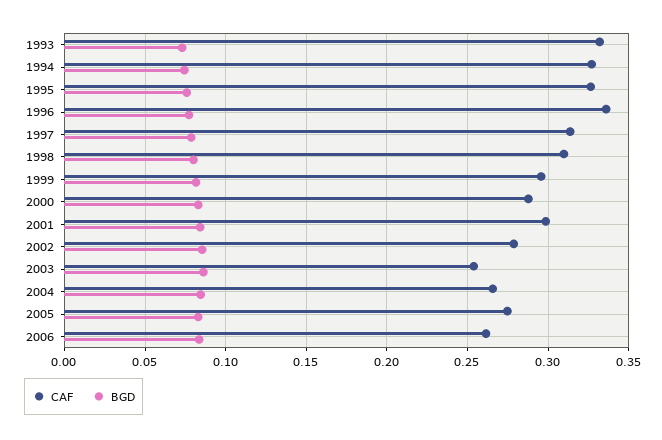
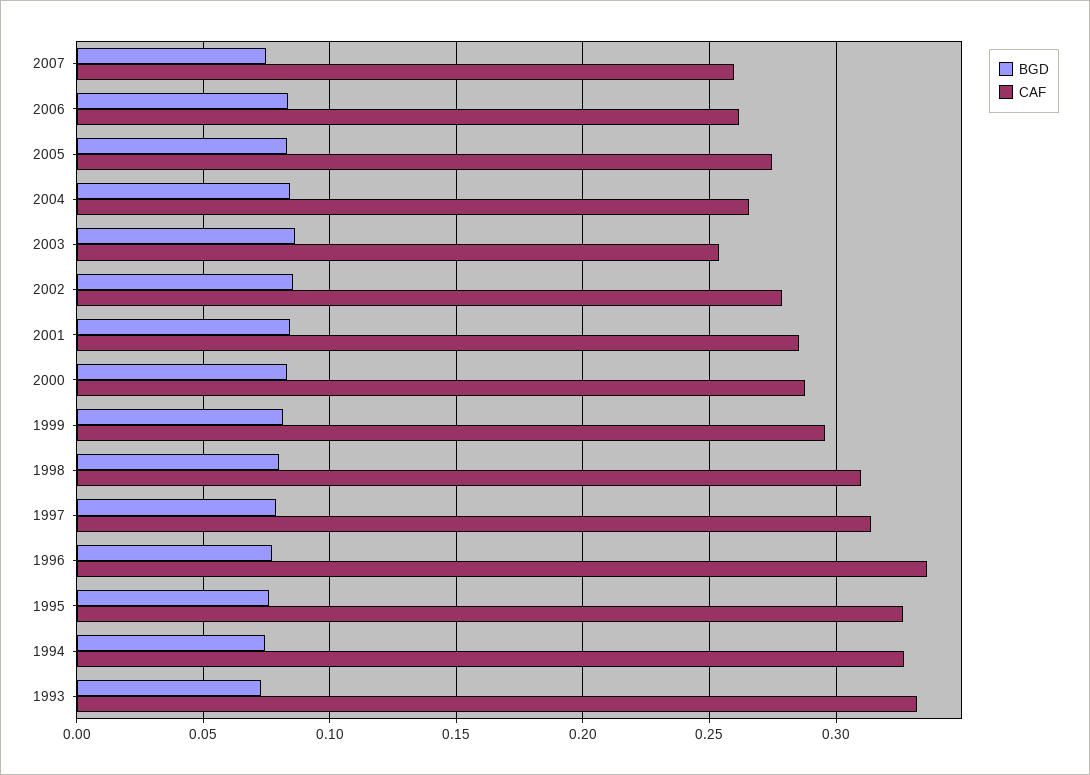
CAF, 2001: 0.3 -> 0.285
BGD, 2007: none -> 0.075
CAF, 2007: none -> 0.26

